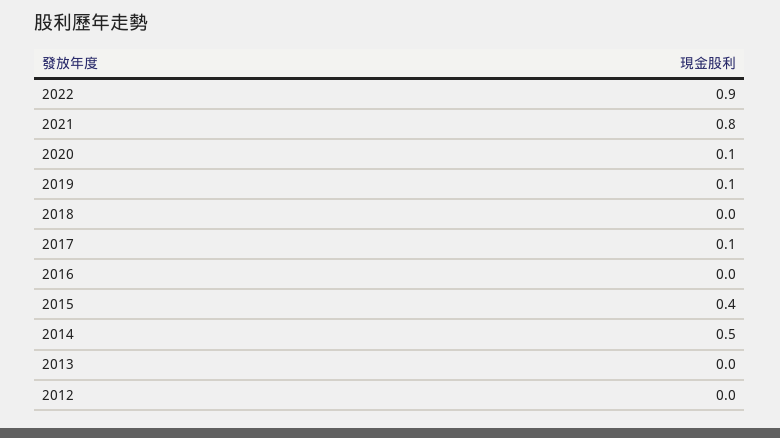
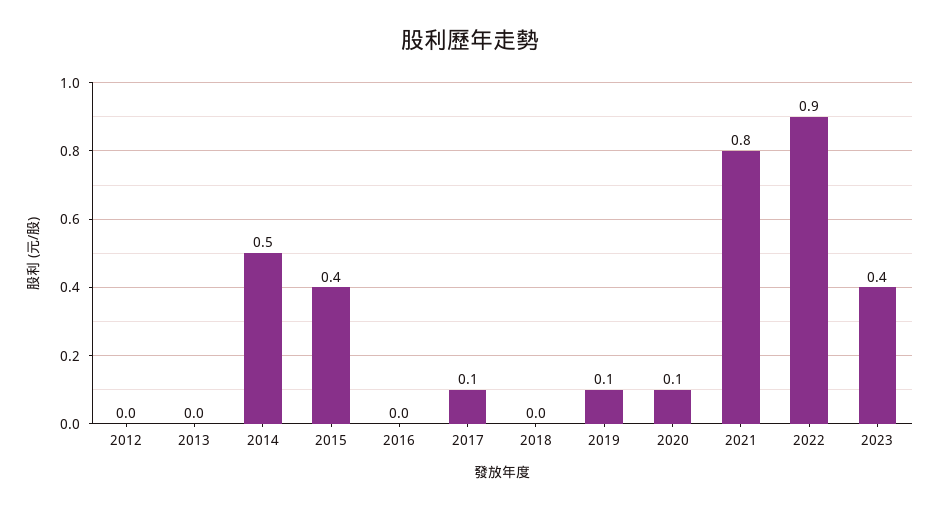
2023: none -> 0.4

